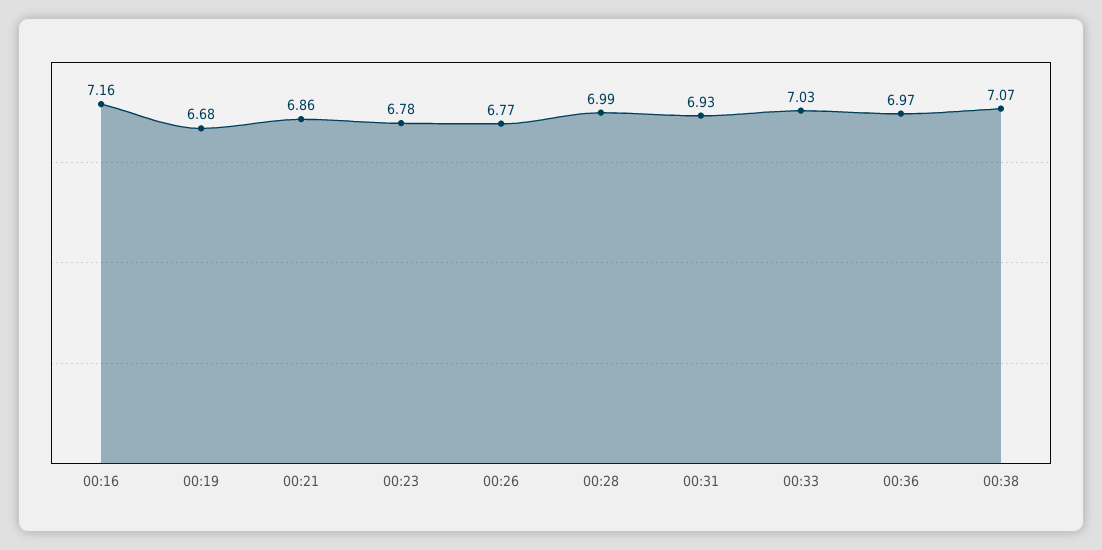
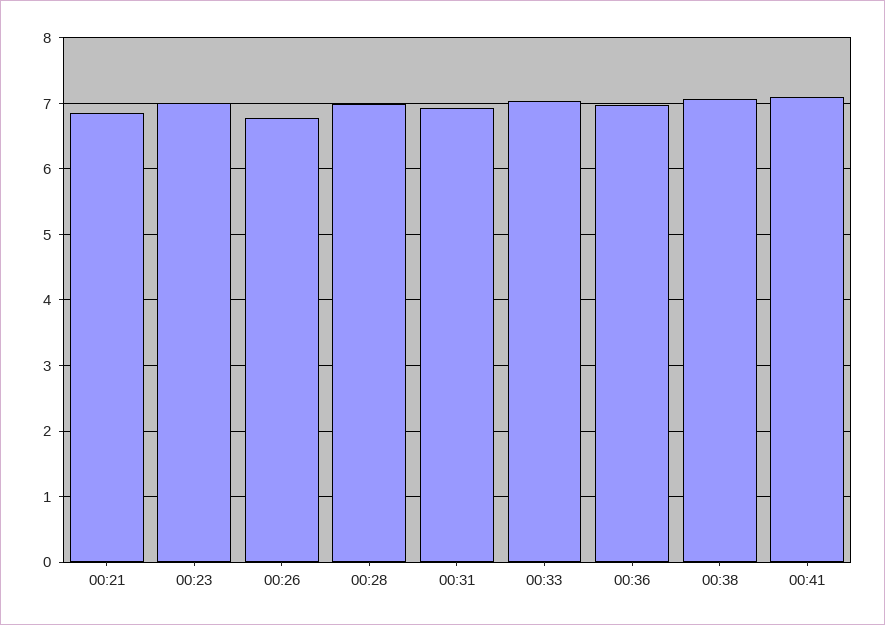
00:16: 7.16 -> none
00:19: 6.68 -> none
00:23: 6.78 -> 7
00:41: none -> 7.1

